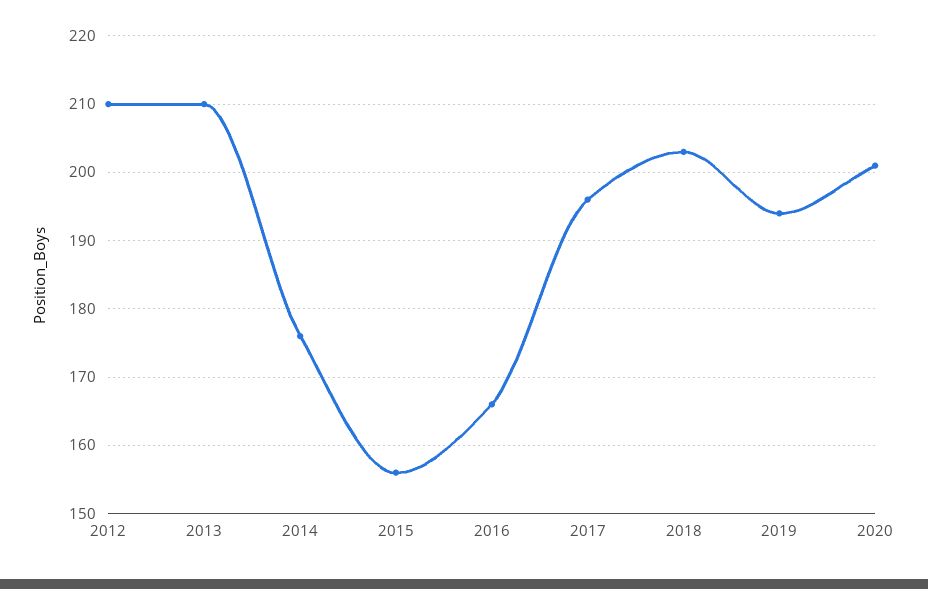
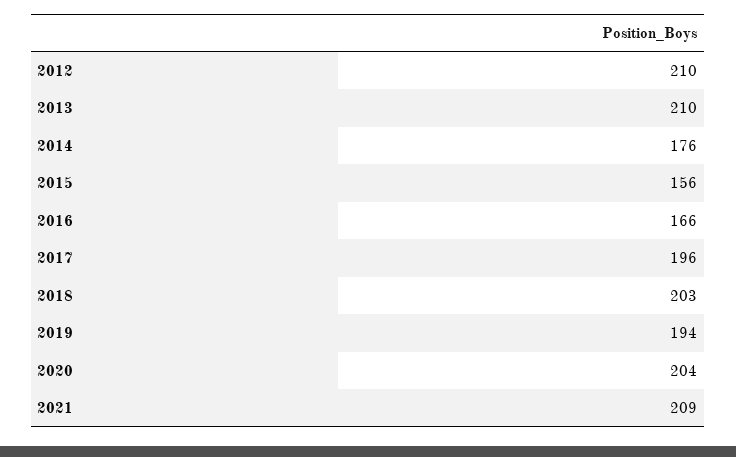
2020: 201 -> 204
2021: none -> 209

